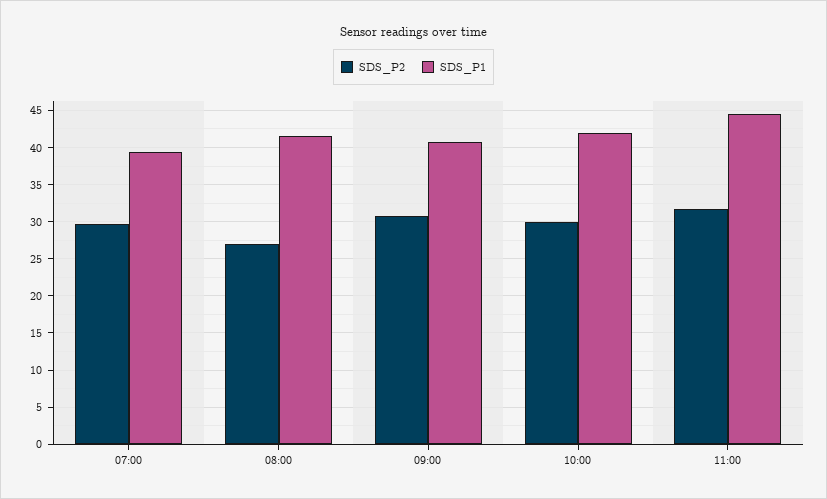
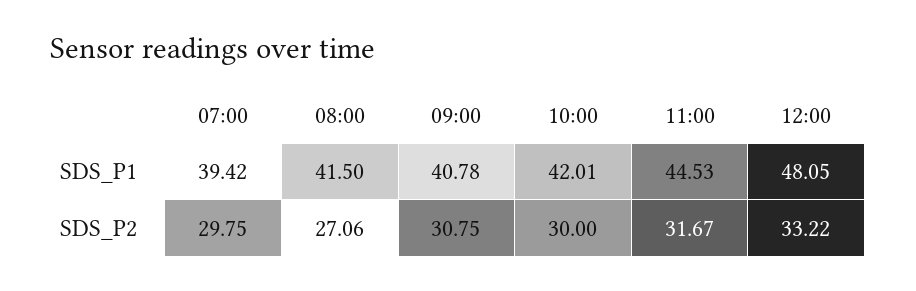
SDS_P1, 12:00: none -> 48.05
SDS_P2, 12:00: none -> 33.22

